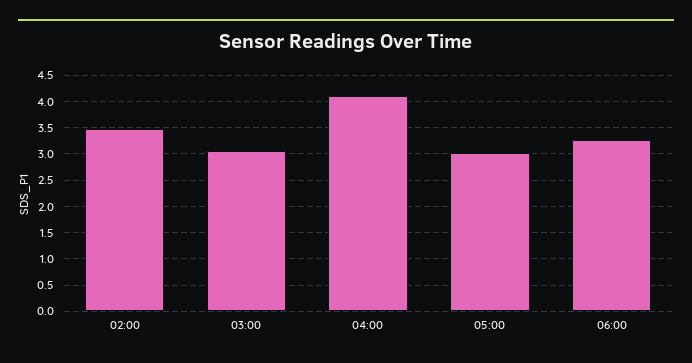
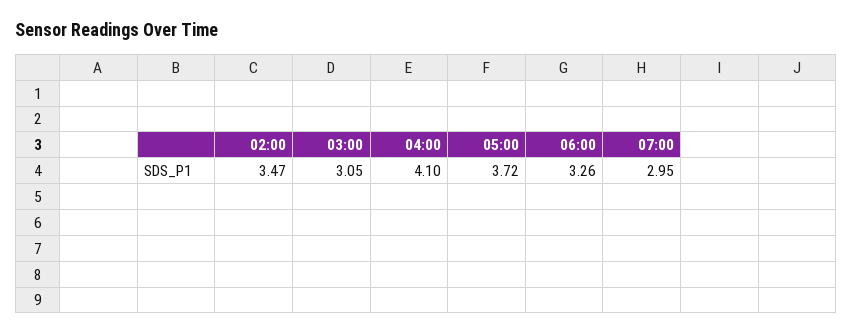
05:00: 3 -> 3.72
07:00: none -> 2.95

